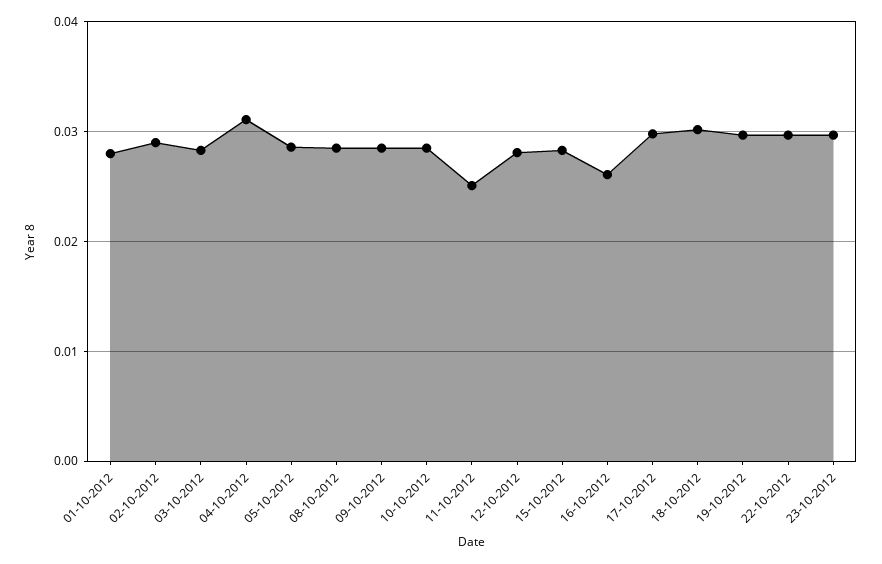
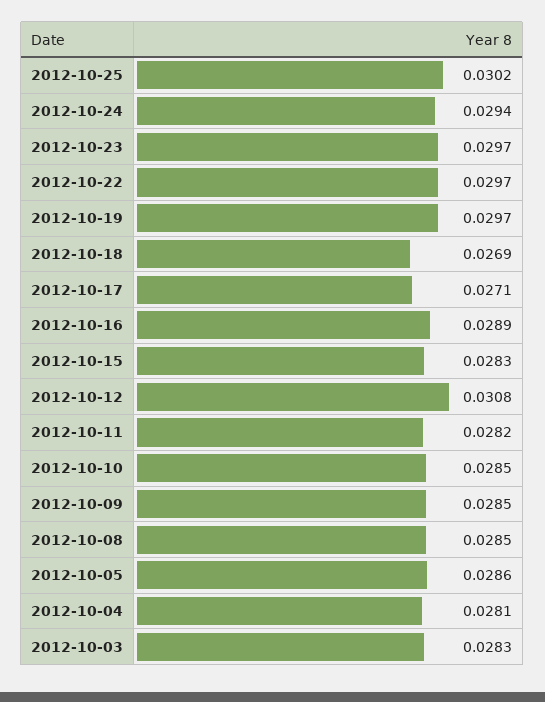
01-10-2012: 0.028 -> none
02-10-2012: 0.029 -> none
04-10-2012: 0.031 -> 0.0281
11-10-2012: 0.025 -> 0.0282
12-10-2012: 0.028 -> 0.0308
16-10-2012: 0.026 -> 0.0289
17-10-2012: 0.03 -> 0.0271
18-10-2012: 0.03 -> 0.0269
2012-10-25: none -> 0.0302
2012-10-24: none -> 0.0294

